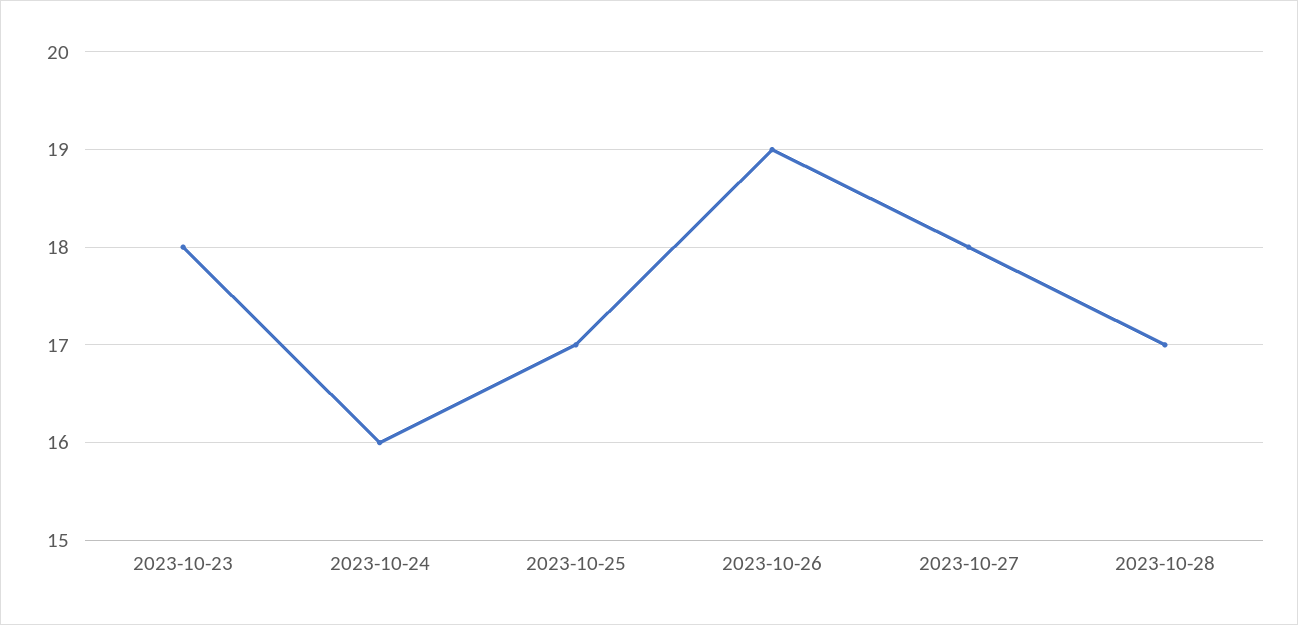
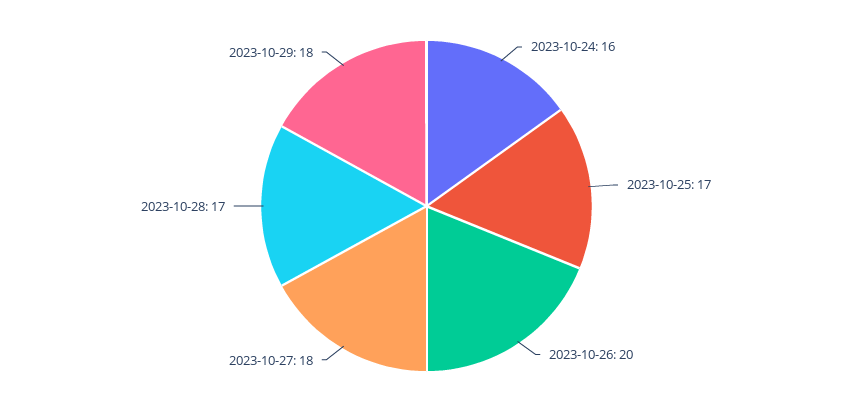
2023-10-23: 18 -> none
2023-10-26: 19 -> 20
2023-10-29: none -> 18

